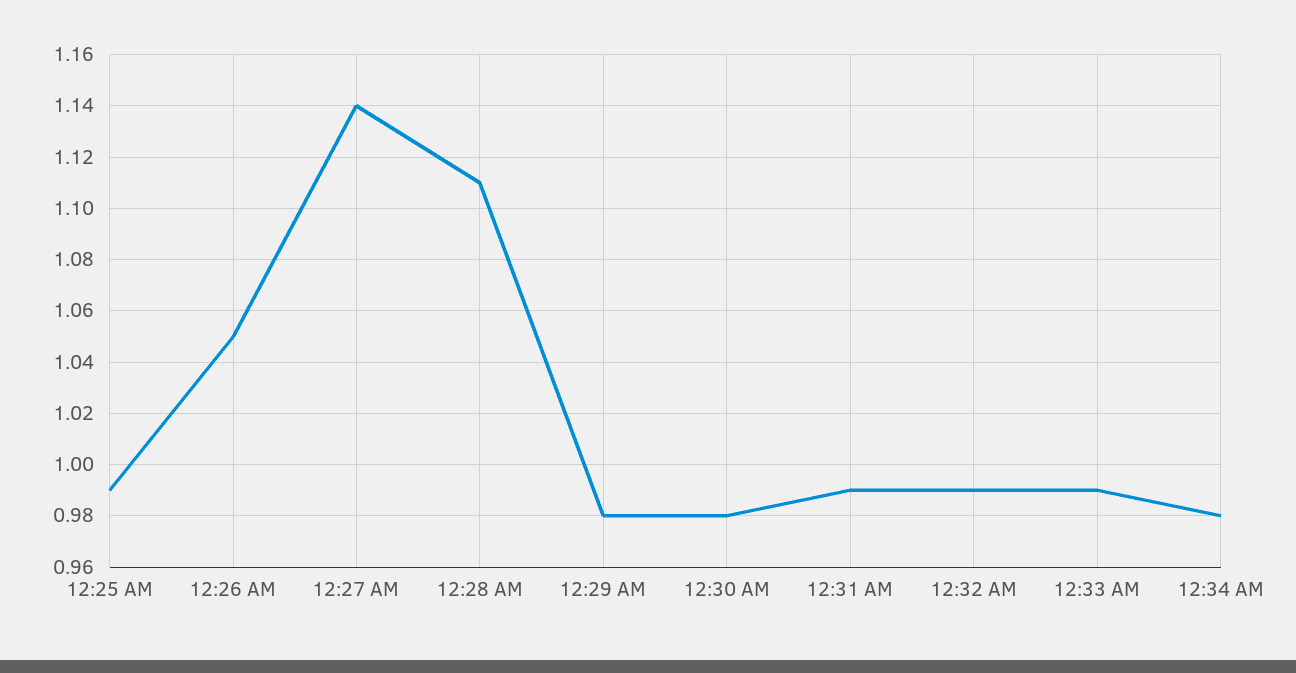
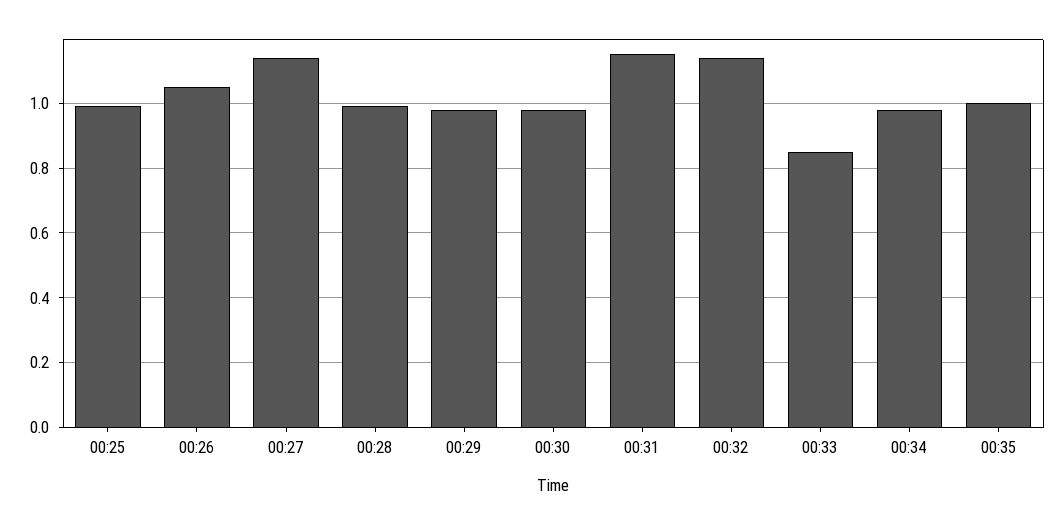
12:28 AM: 1.11 -> 1
12:31 AM: 0.99 -> 1.15
12:32 AM: 0.99 -> 1.15
12:33 AM: 0.99 -> 0.85
00:35: none -> 1

